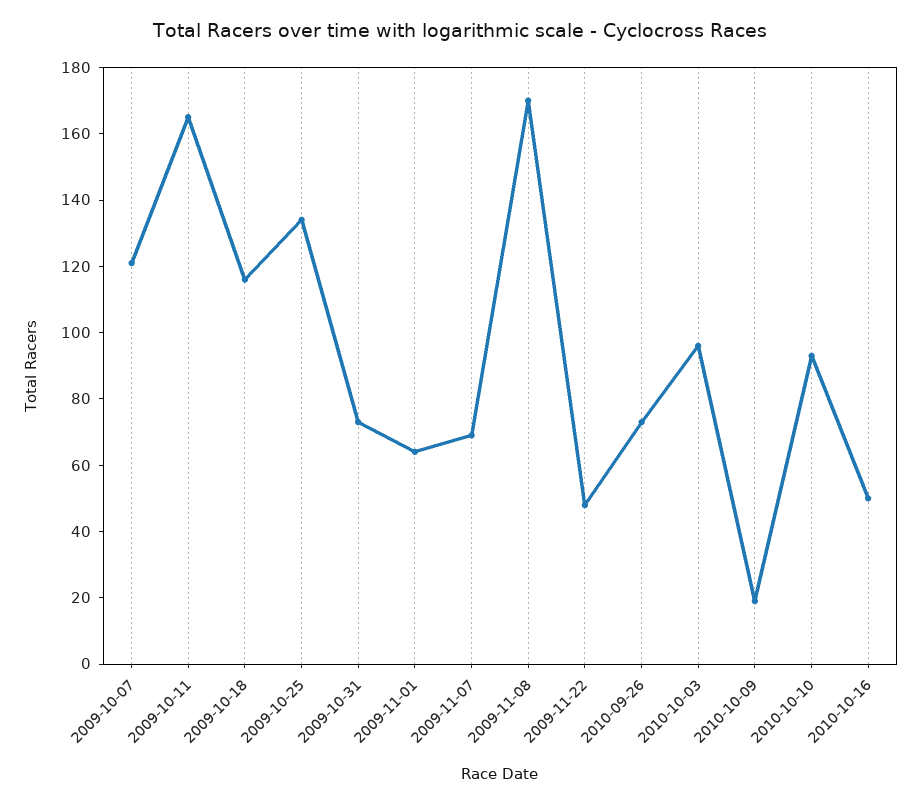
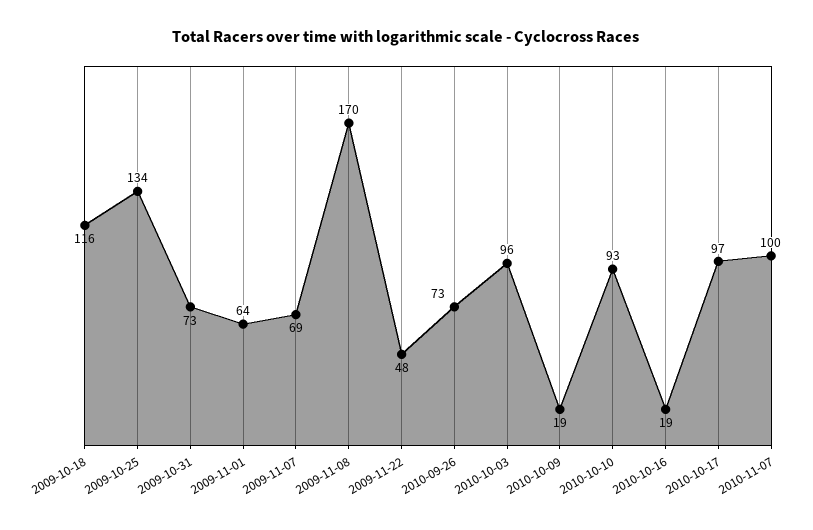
2009-10-07: 120 -> none
2009-10-11: 165 -> none
2010-10-16: 50 -> 19
2010-10-17: none -> 97
2010-11-07: none -> 100

